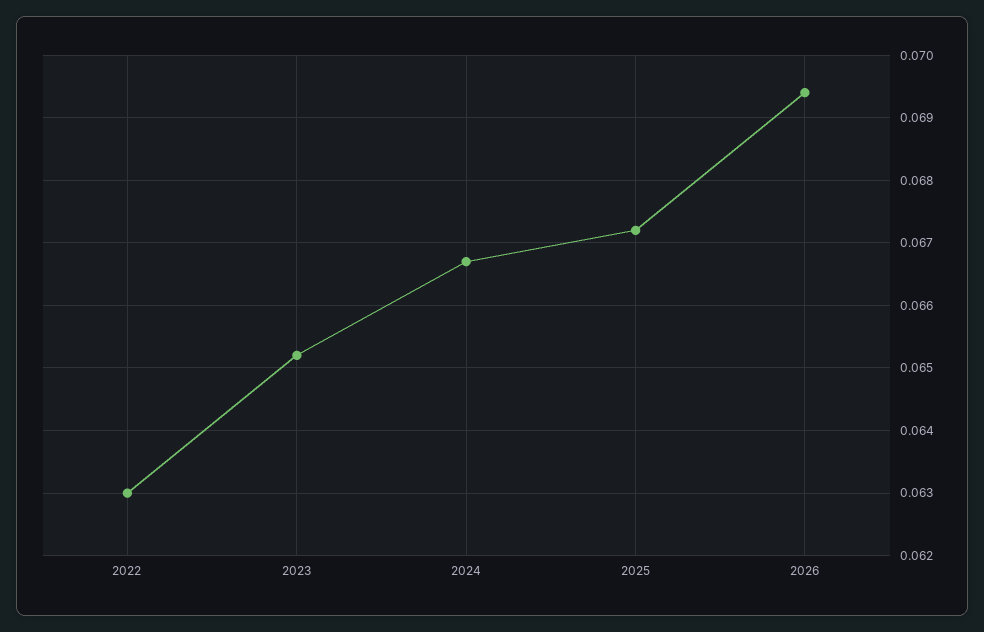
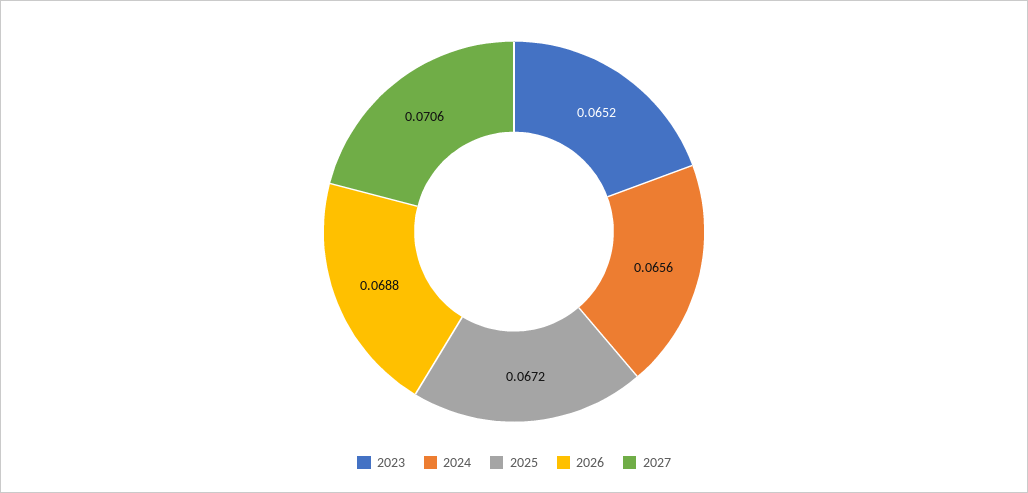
2022: 0.063 -> none
2024: 0.0667 -> 0.0656
2026: 0.0694 -> 0.0688
2027: none -> 0.0706

